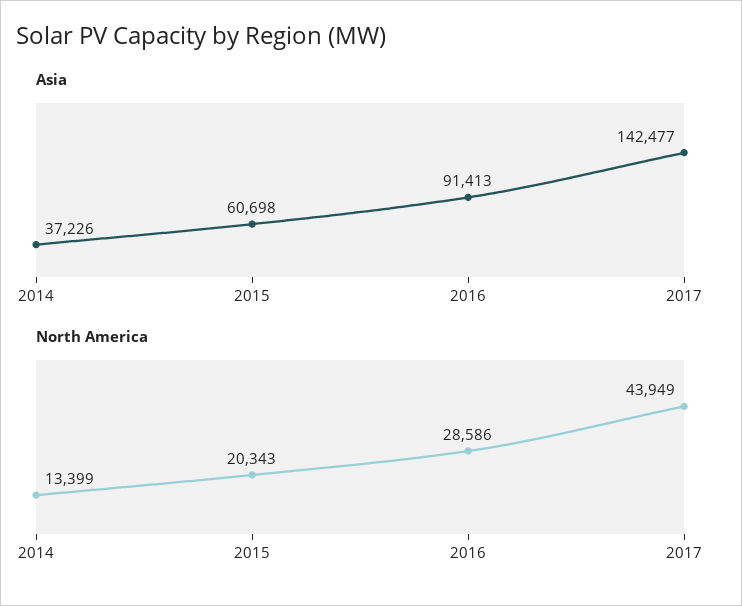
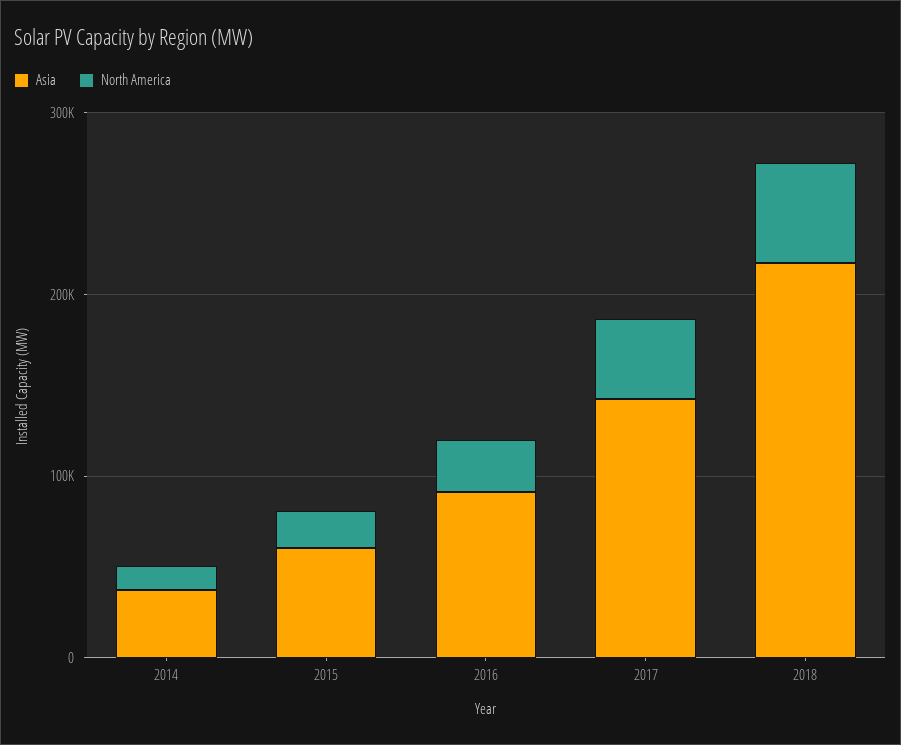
Asia, 2018: none -> 220000
North America, 2018: none -> 60000

